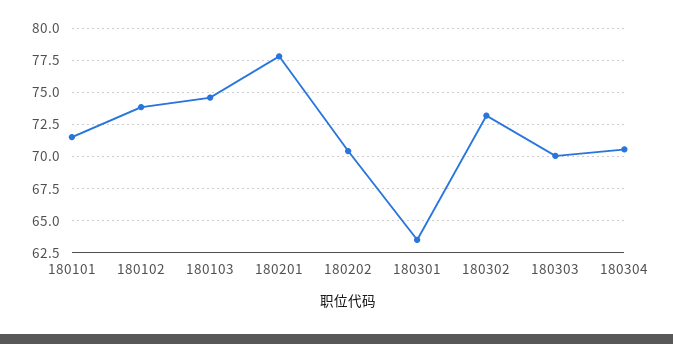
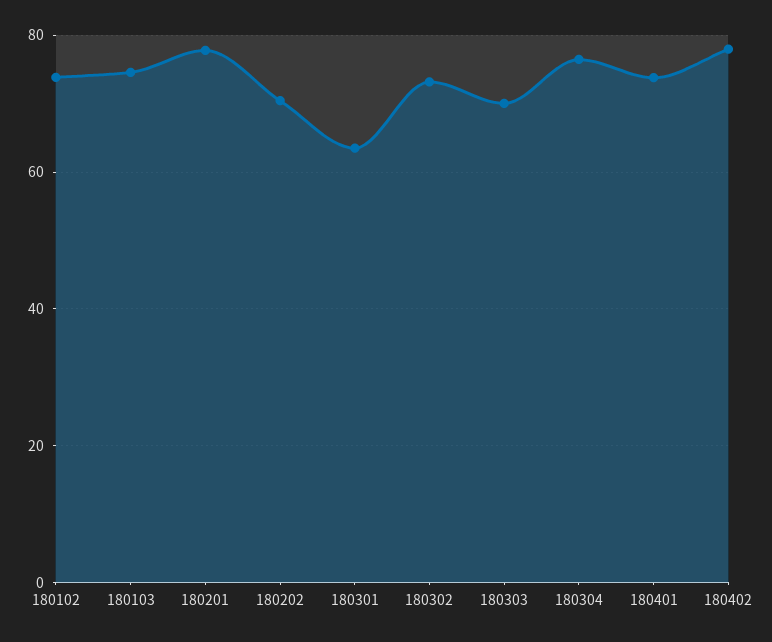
180101: 71.5 -> none
180304: 70.5 -> 76
180401: none -> 74
180402: none -> 78

